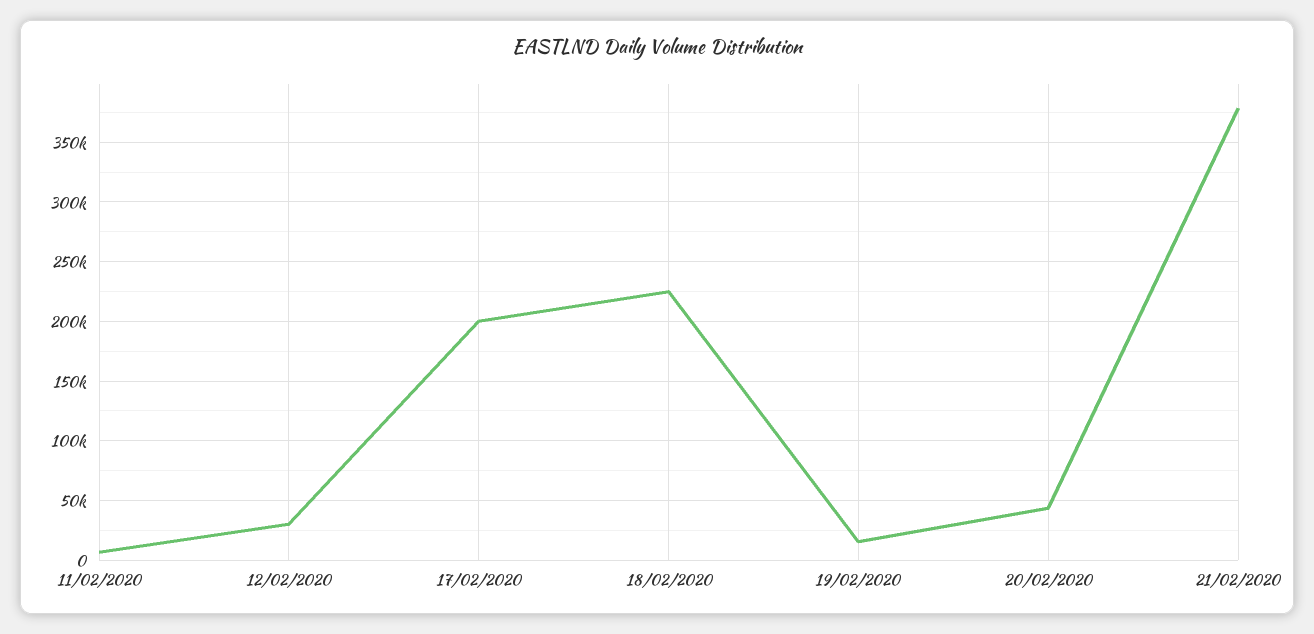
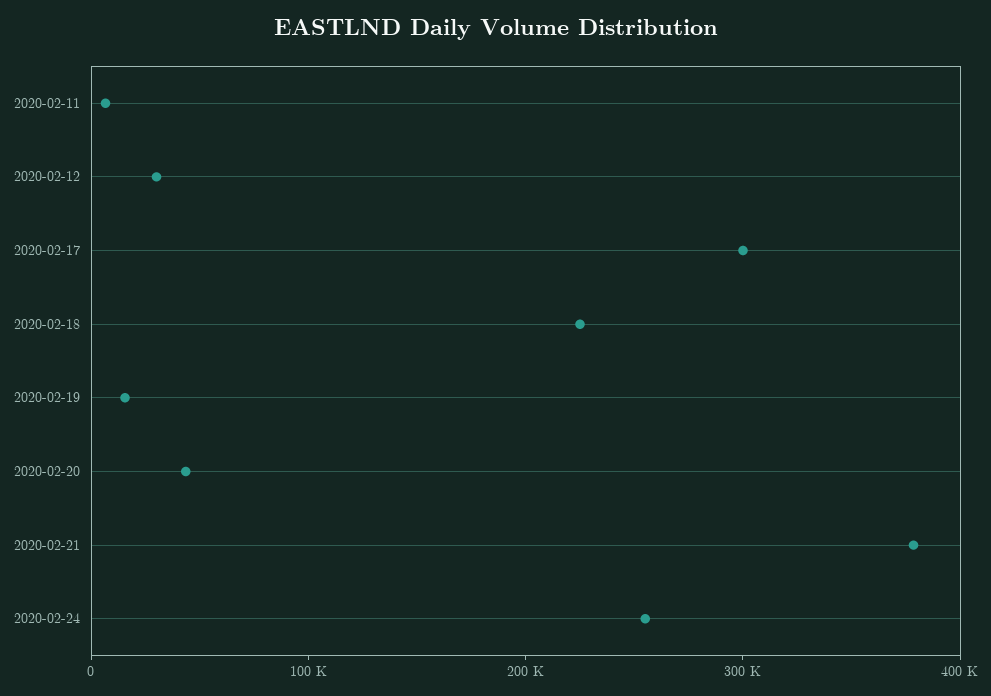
17/02/2020: 200000 -> 300000
2020-02-24: none -> 260000

